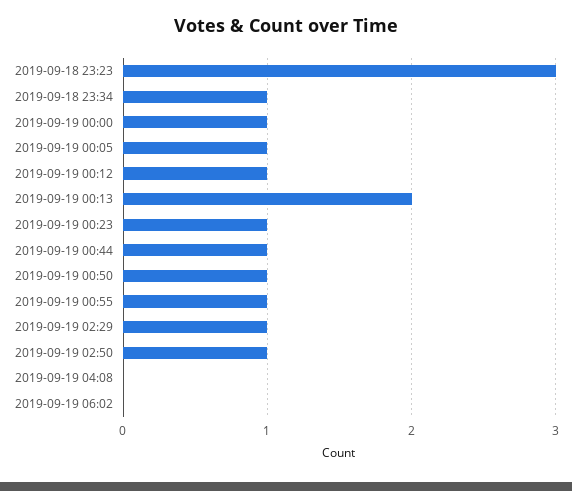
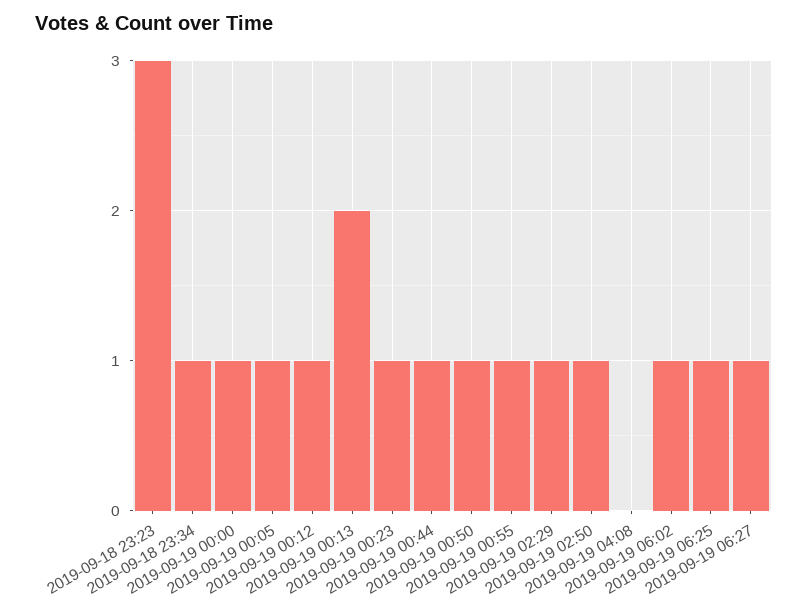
2019-09-19 06:02: 0 -> 1
2019-09-19 06:25: none -> 1
2019-09-19 06:27: none -> 1

